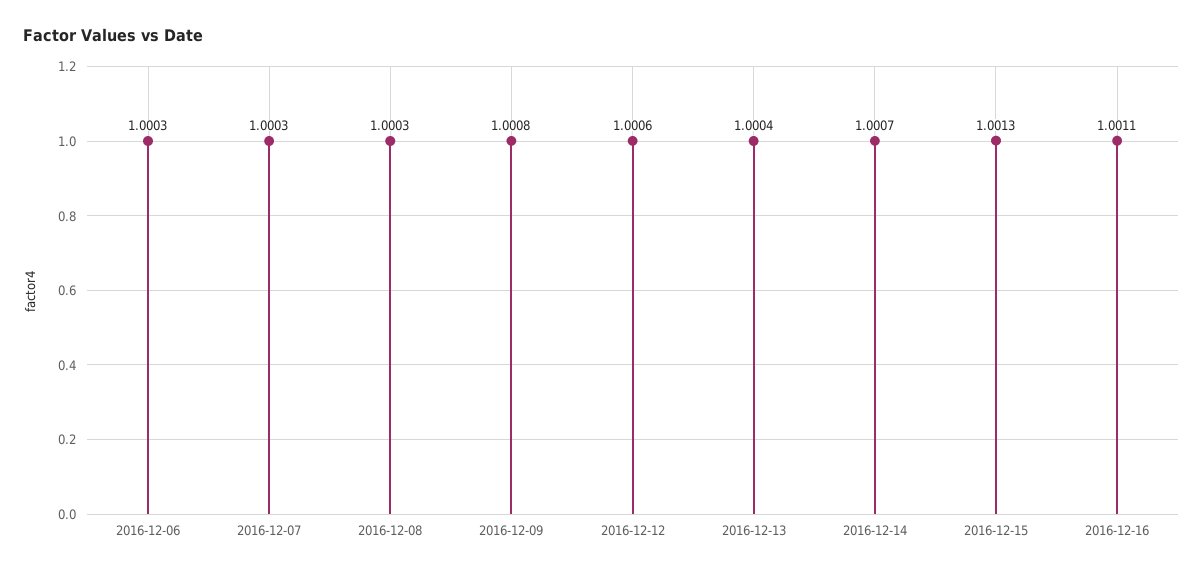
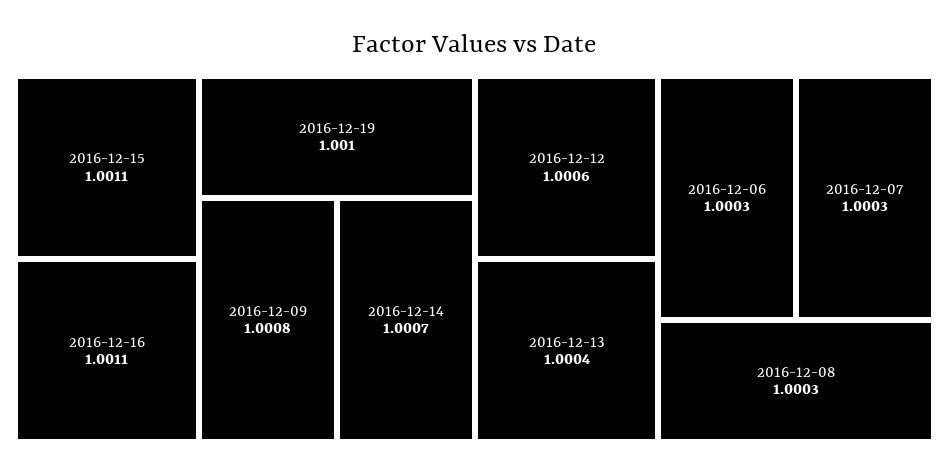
2016-12-15: 1.0013 -> 1.0011
2016-12-19: none -> 1.001

